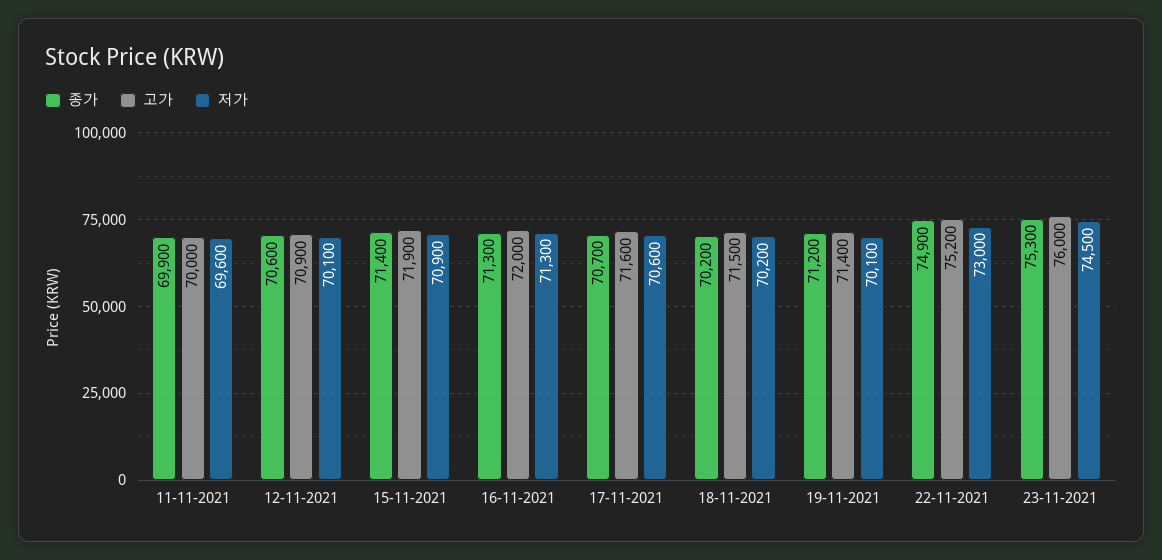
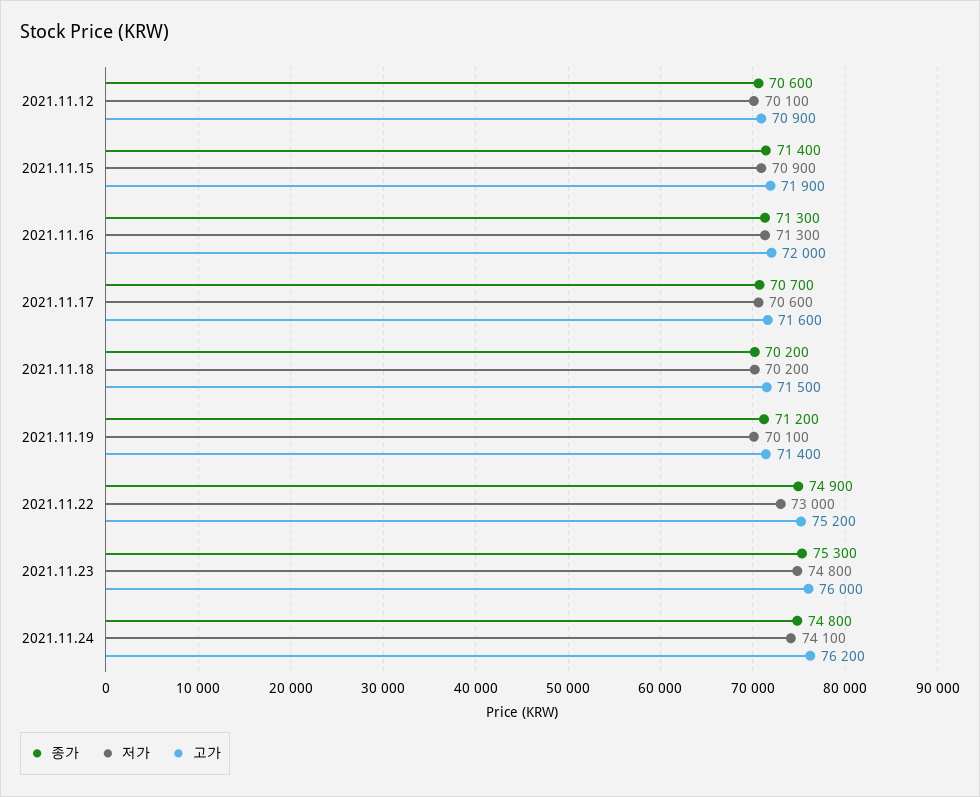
종가, 11-11-2021: 69900 -> none
고가, 11-11-2021: 70000 -> none
저가, 11-11-2021: 69600 -> none
저가, 23-11-2021: 74500 -> 74800
종가, 2021.11.24: none -> 74800
저가, 2021.11.24: none -> 74100
고가, 2021.11.24: none -> 76200

